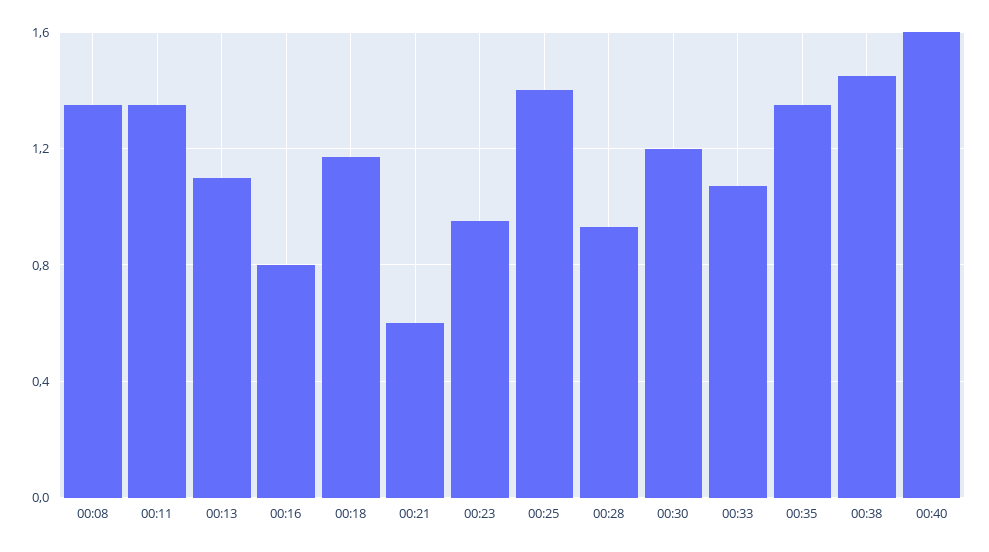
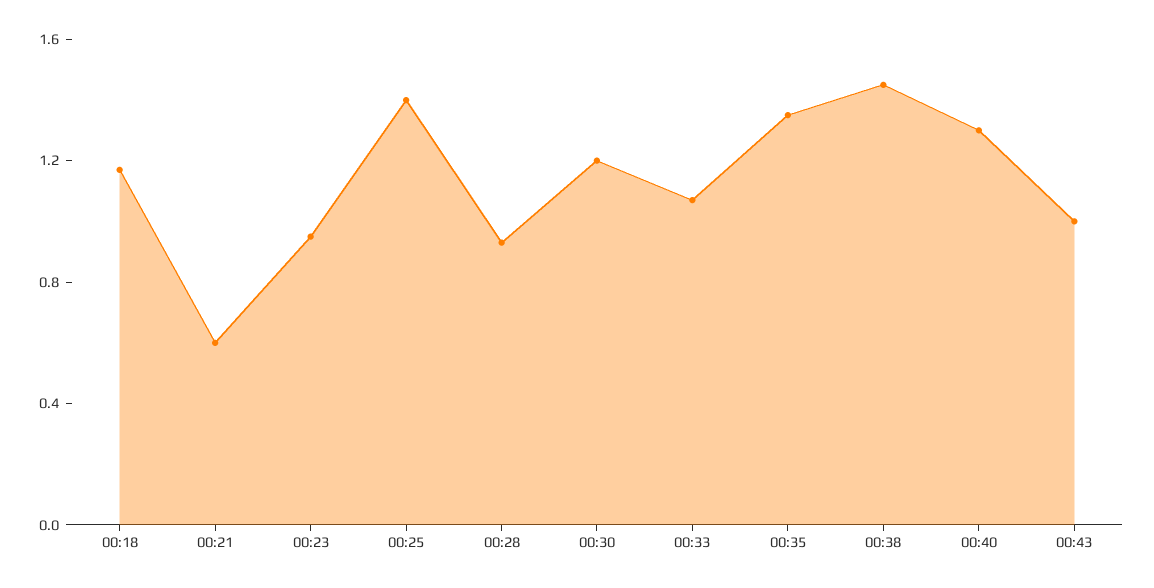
00:08: 1.35 -> none
00:11: 1.35 -> none
00:13: 1.1 -> none
00:16: 0.8 -> none
00:40: 1.6 -> 1.3
00:43: none -> 1

